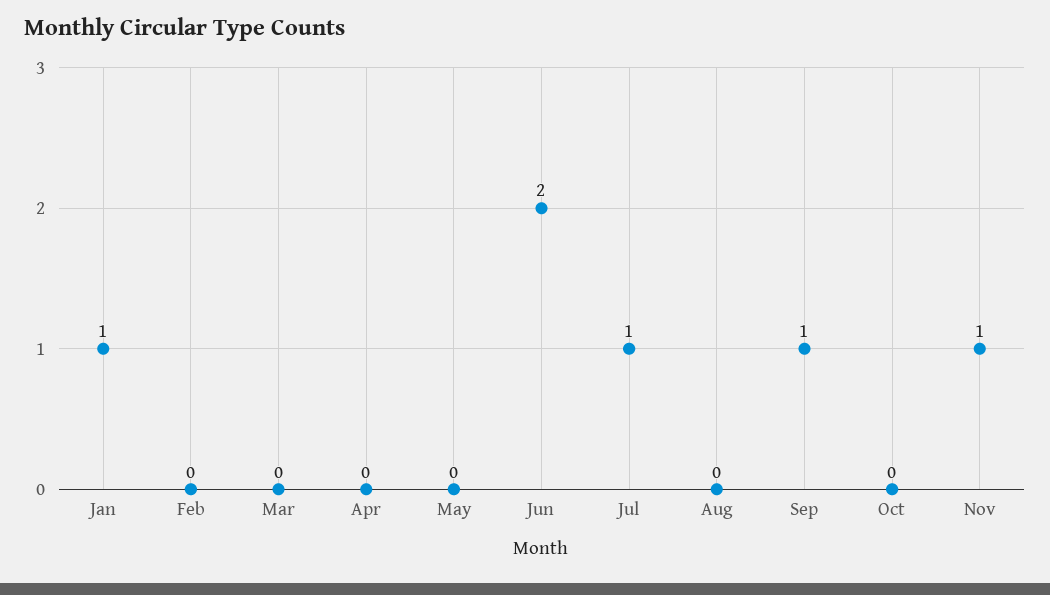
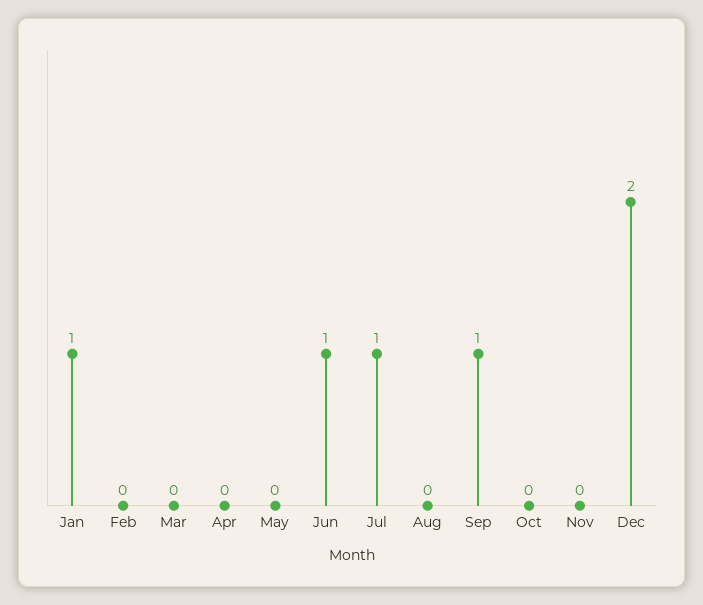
Jun: 2 -> 1
Nov: 1 -> 0
Dec: none -> 2

